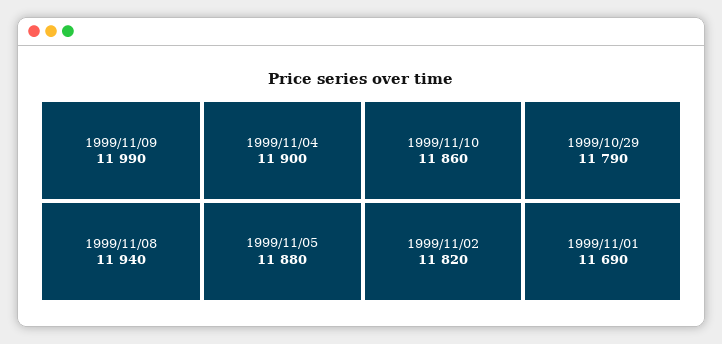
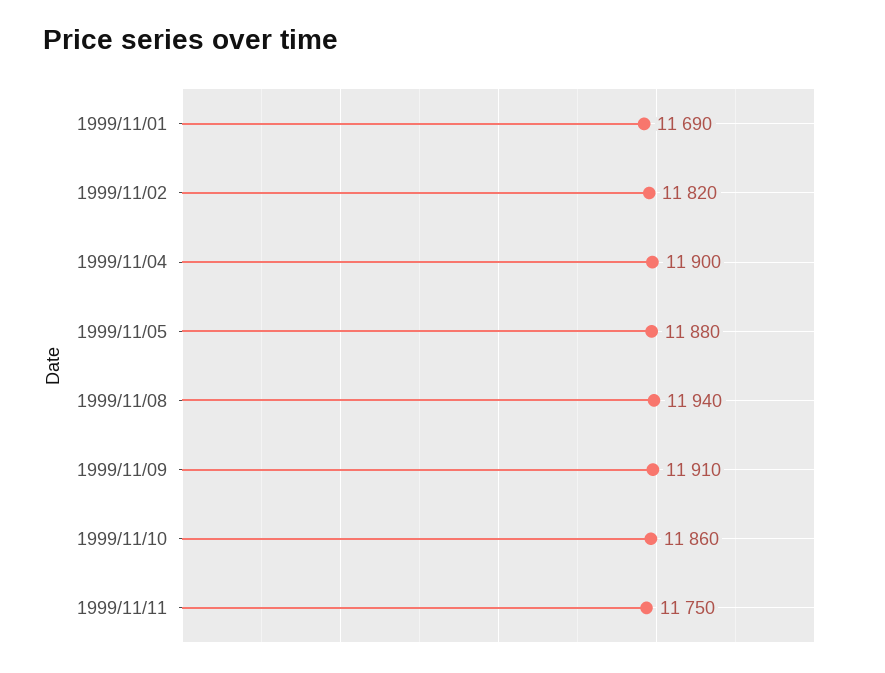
1999/11/09: 11990 -> 11910
1999/10/29: 11790 -> none
1999/11/11: none -> 11750

